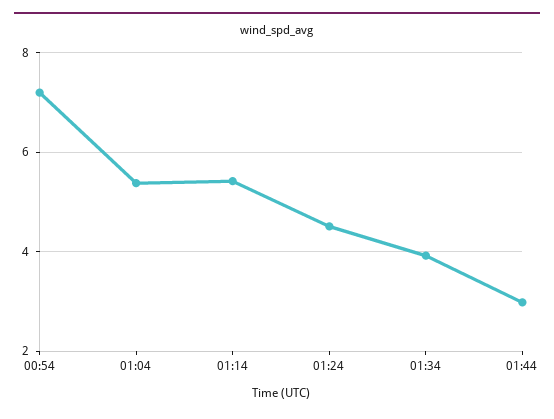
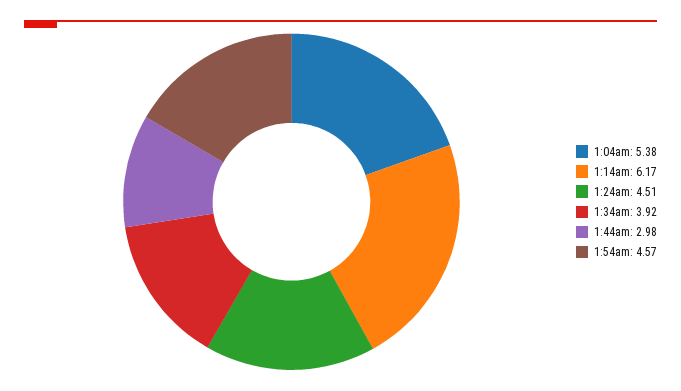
00:54: 7.2 -> none
01:14: 5.4 -> 6.17
1:54am: none -> 4.57

